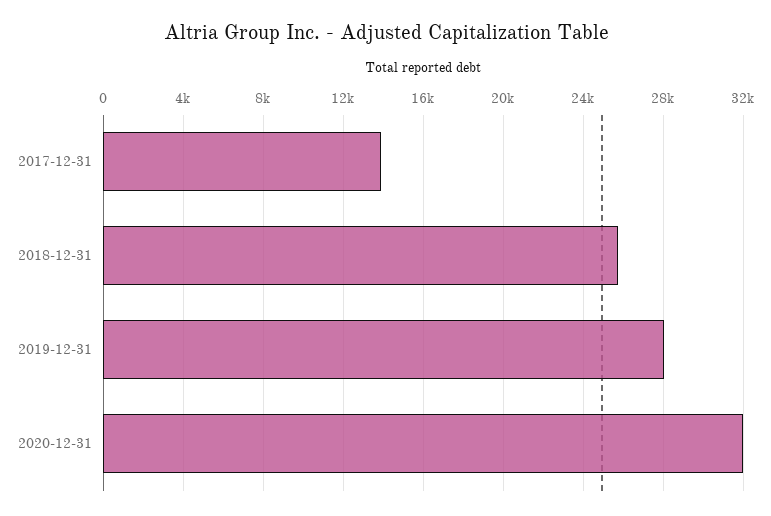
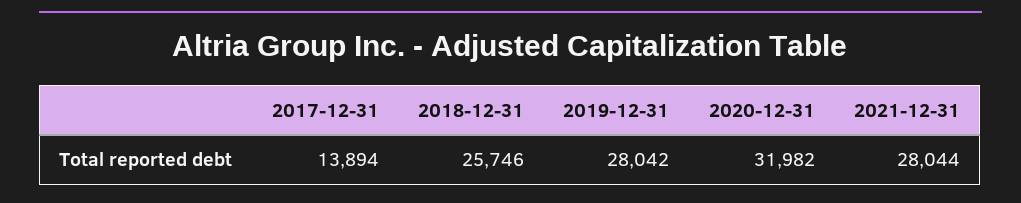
2021-12-31: none -> 28044

